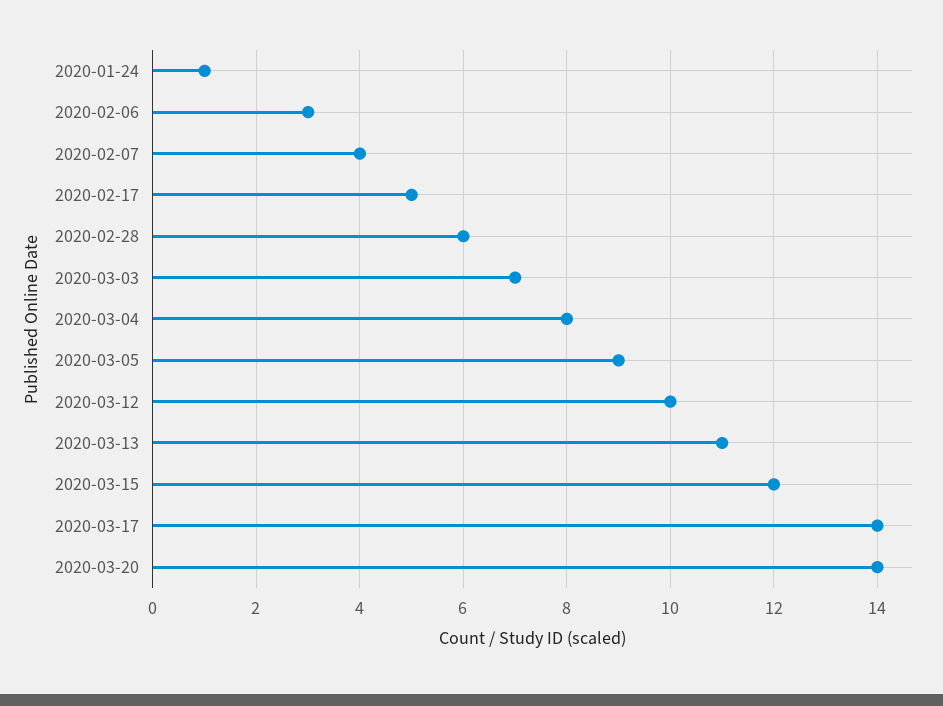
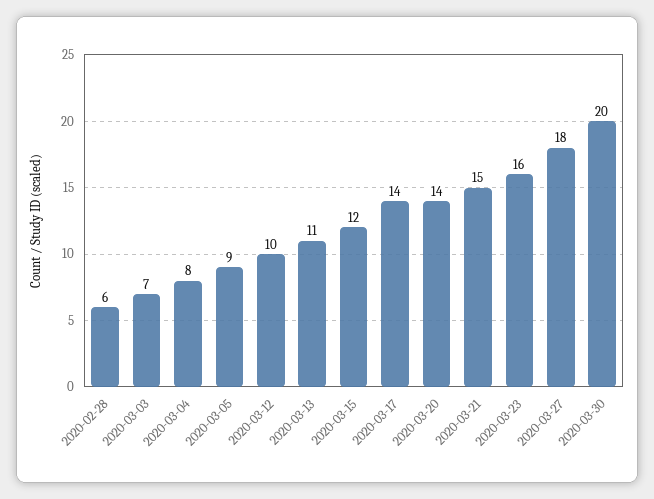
2020-01-24: 1 -> none
2020-02-06: 3 -> none
2020-02-07: 4 -> none
2020-02-17: 5 -> none
2020-03-21: none -> 15
2020-03-23: none -> 16
2020-03-27: none -> 18
2020-03-30: none -> 20

